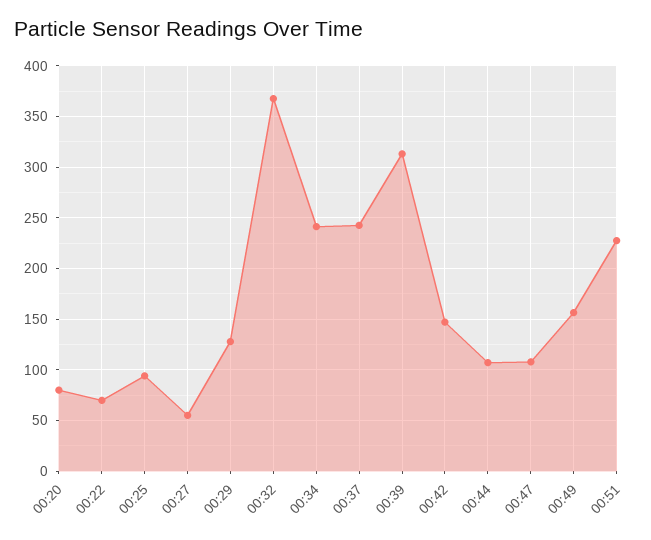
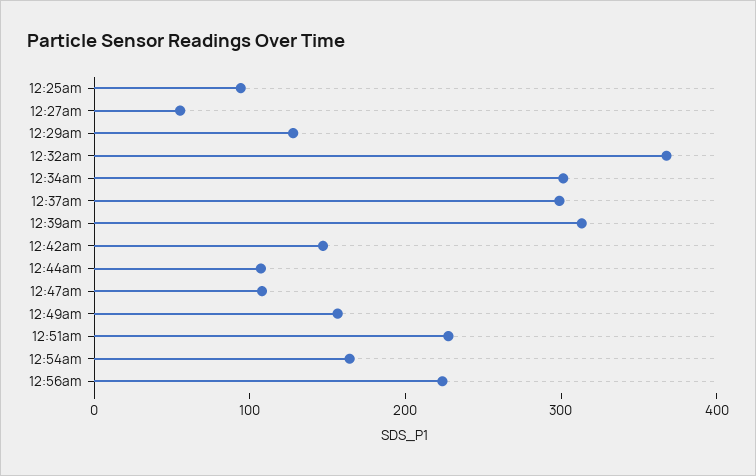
00:20: 80 -> none
00:22: 70 -> none
00:34: 240 -> 300
00:37: 240 -> 300
12:54am: none -> 160
12:56am: none -> 220

